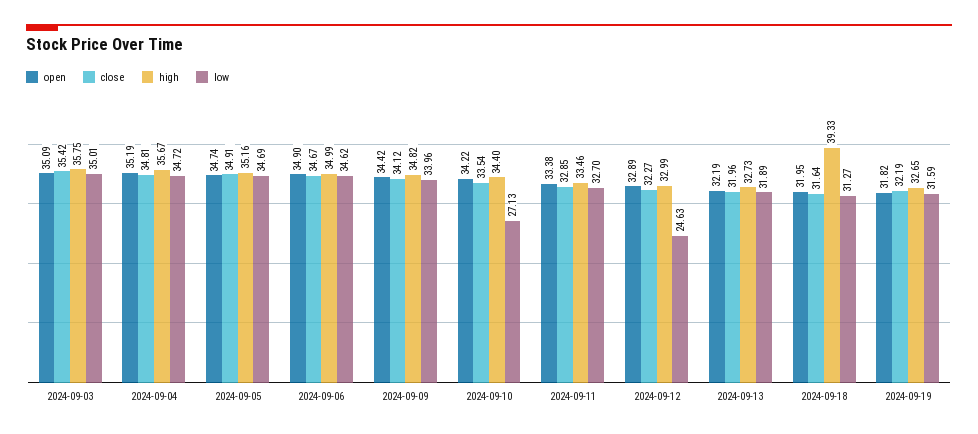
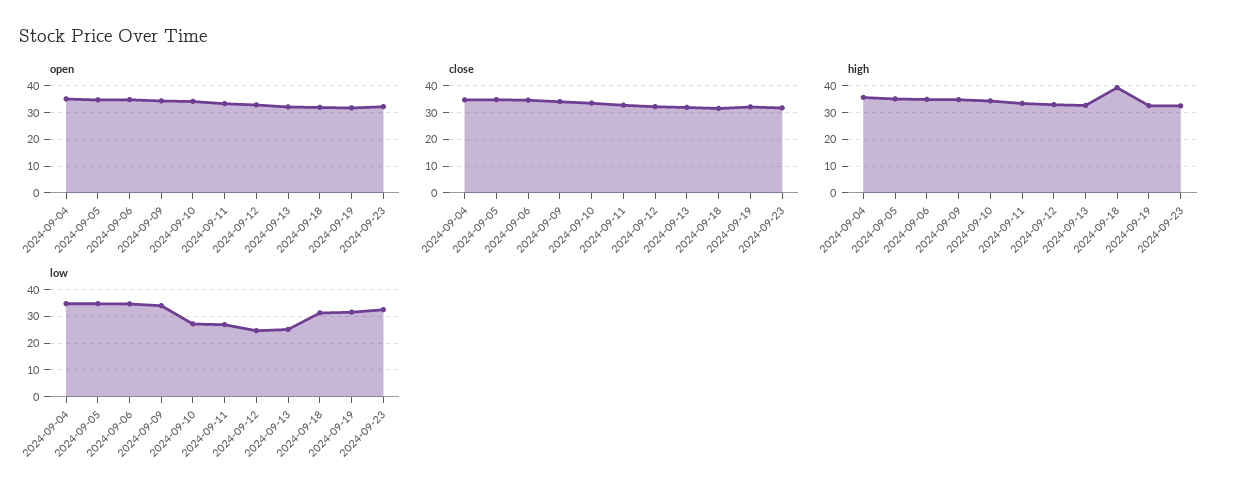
open, 2024-09-03: 35.09 -> none
close, 2024-09-03: 35.42 -> none
high, 2024-09-03: 35.75 -> none
low, 2024-09-03: 35.01 -> none
low, 2024-09-11: 32.7 -> 27.5
low, 2024-09-13: 31.89 -> 25
open, 2024-09-23: none -> 32.5
close, 2024-09-23: none -> 32.5
high, 2024-09-23: none -> 32.5
low, 2024-09-23: none -> 32.5

